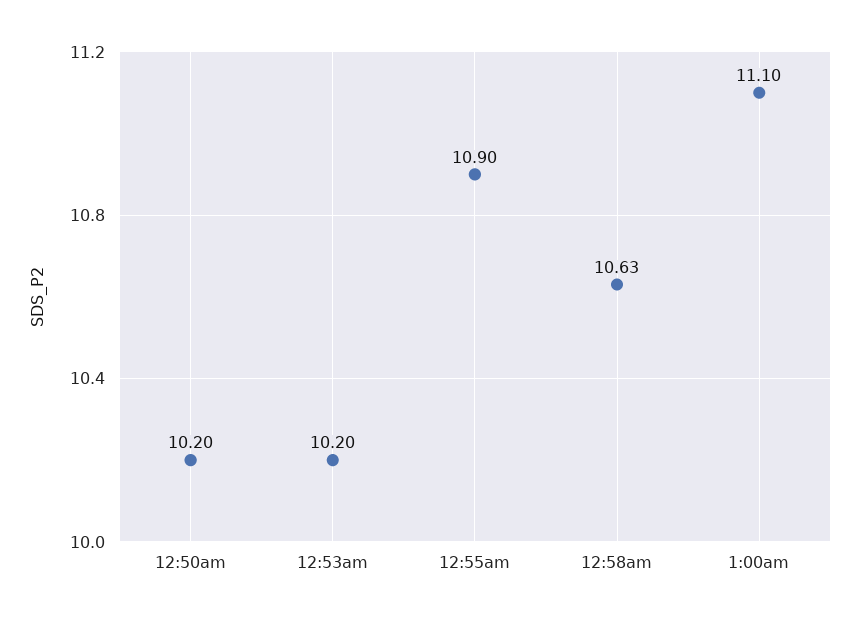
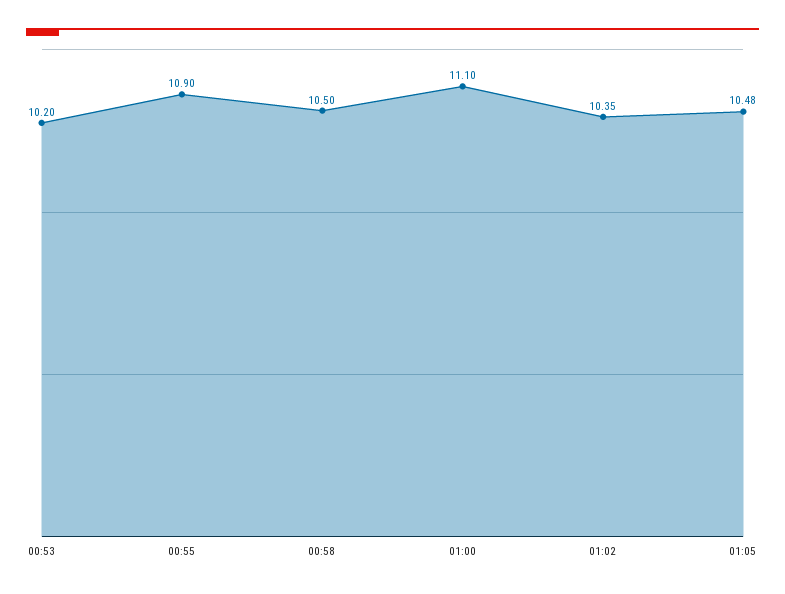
12:50am: 10.2 -> none
12:58am: 10.63 -> 10.5
01:02: none -> 10.35
01:05: none -> 10.48

